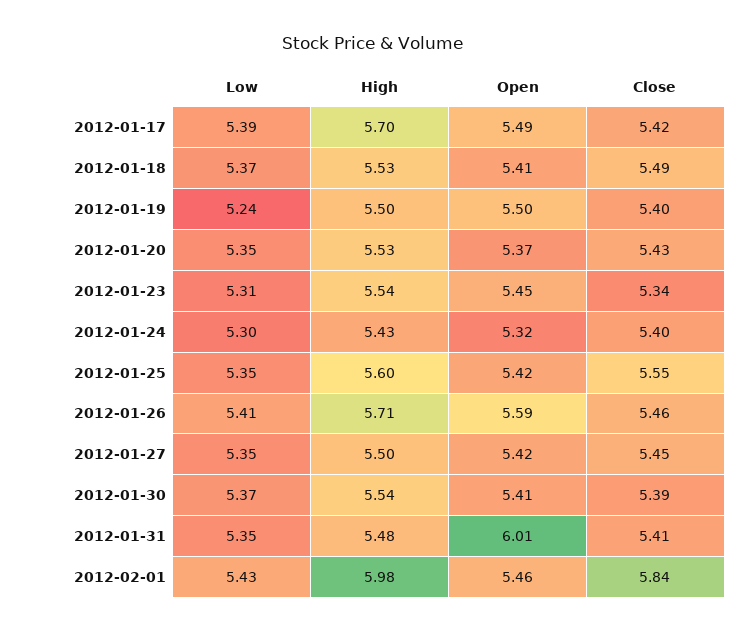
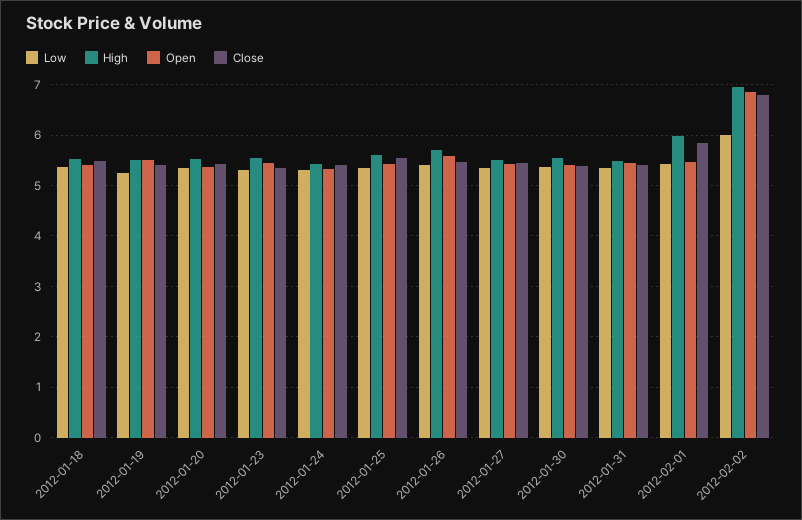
Low, 2012-01-17: 5.39 -> none
High, 2012-01-17: 5.7 -> none
Open, 2012-01-17: 5.49 -> none
Close, 2012-01-17: 5.42 -> none
Open, 2012-01-31: 6.01 -> 5.4
Low, 2012-02-02: none -> 6
High, 2012-02-02: none -> 7
Open, 2012-02-02: none -> 6.8
Close, 2012-02-02: none -> 6.8

